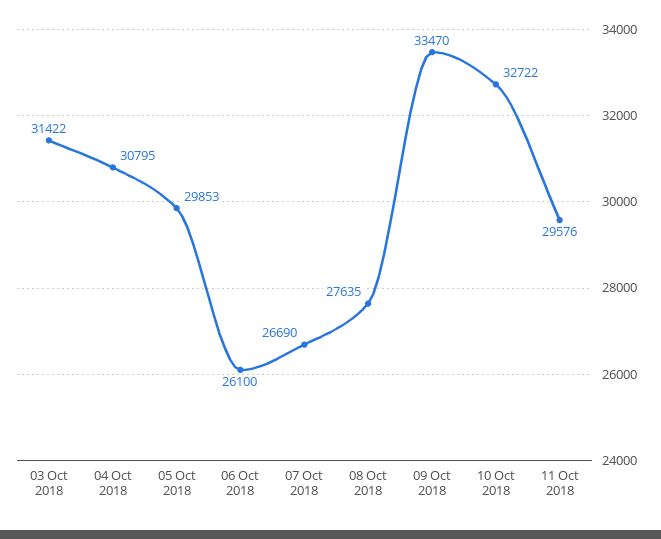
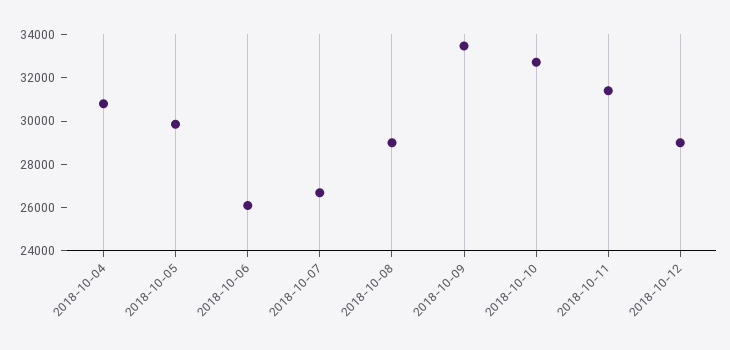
03 Oct 2018: 31422 -> none
08 Oct 2018: 27635 -> 29000
11 Oct 2018: 29576 -> 31500
2018-10-12: none -> 29000

